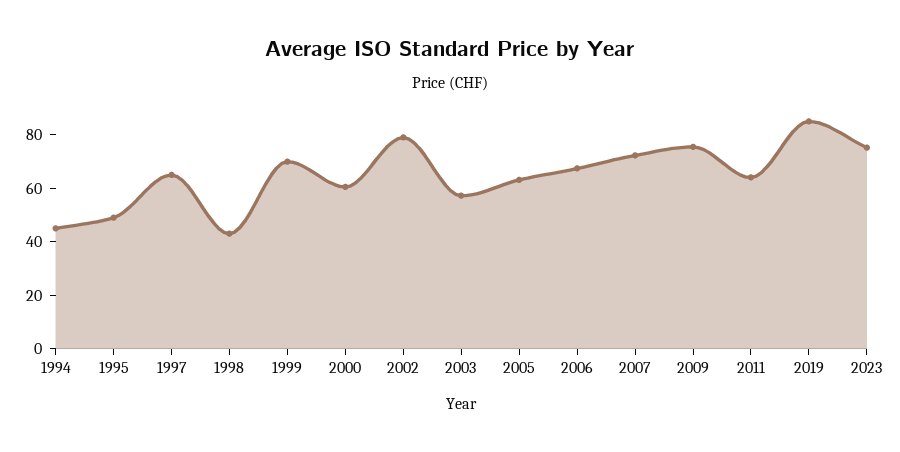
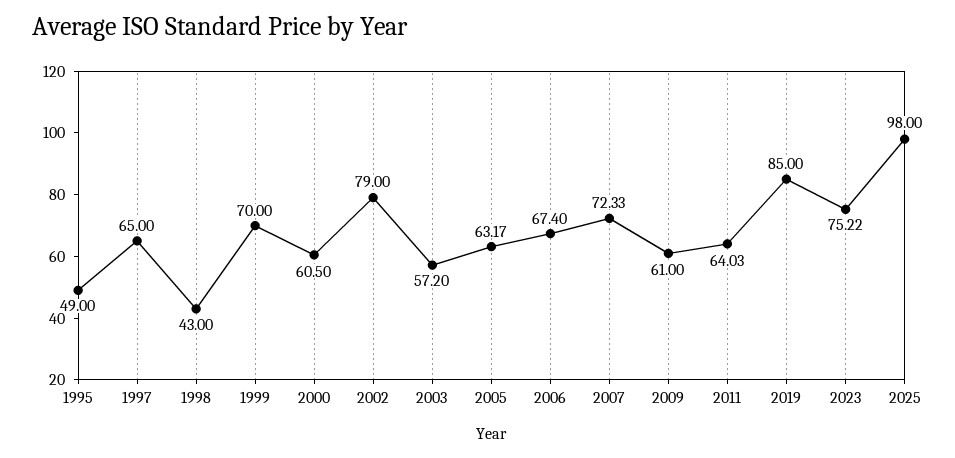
1994: 45 -> none
2009: 75 -> 61
2025: none -> 98

